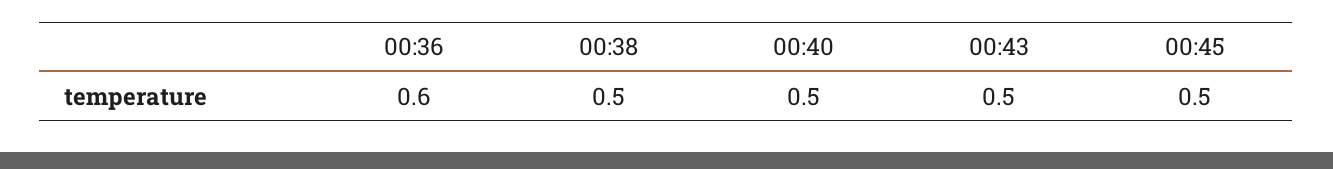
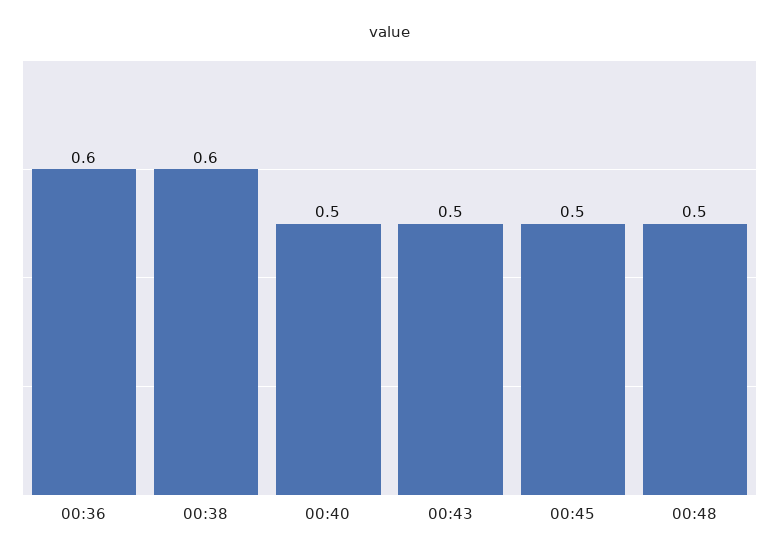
00:38: 0.5 -> 0.6
00:48: none -> 0.5

